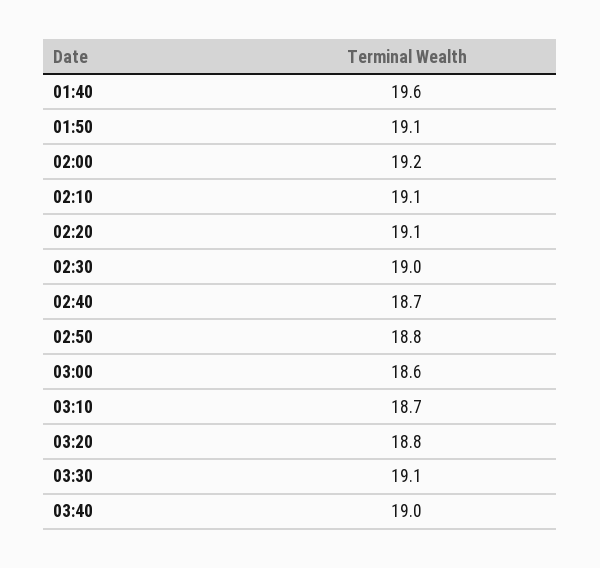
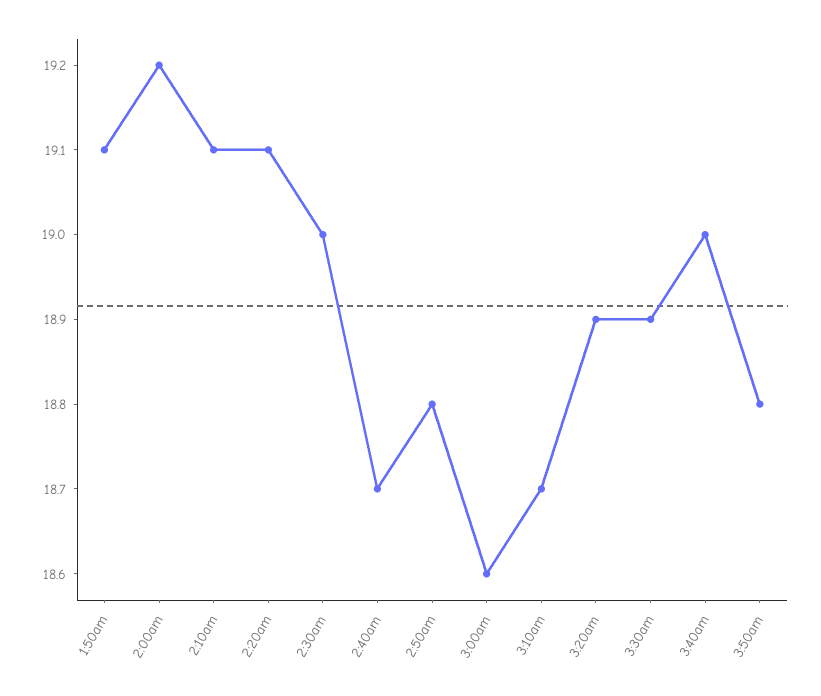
01:40: 19.6 -> none
03:20: 18.8 -> 18.9
03:30: 19.1 -> 18.9
3:50am: none -> 18.8

